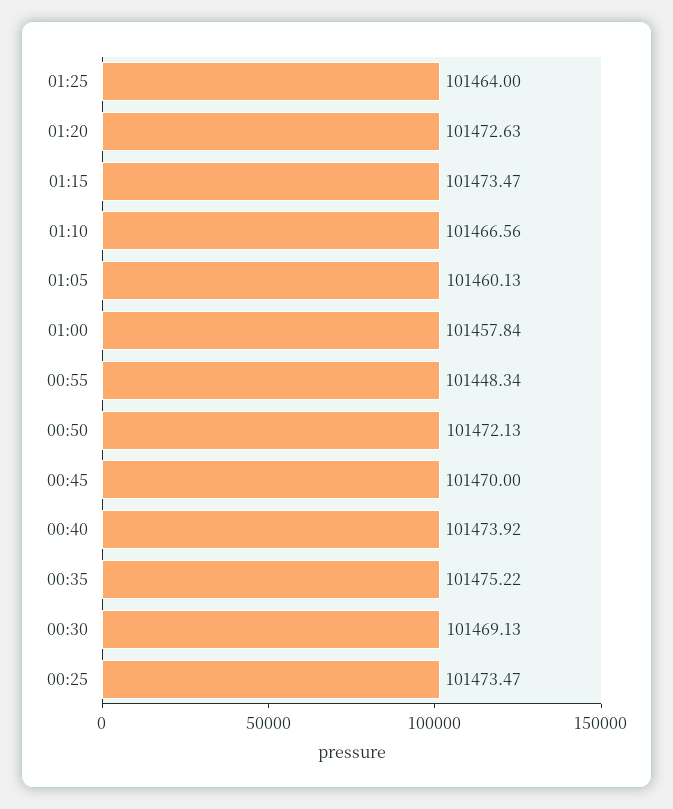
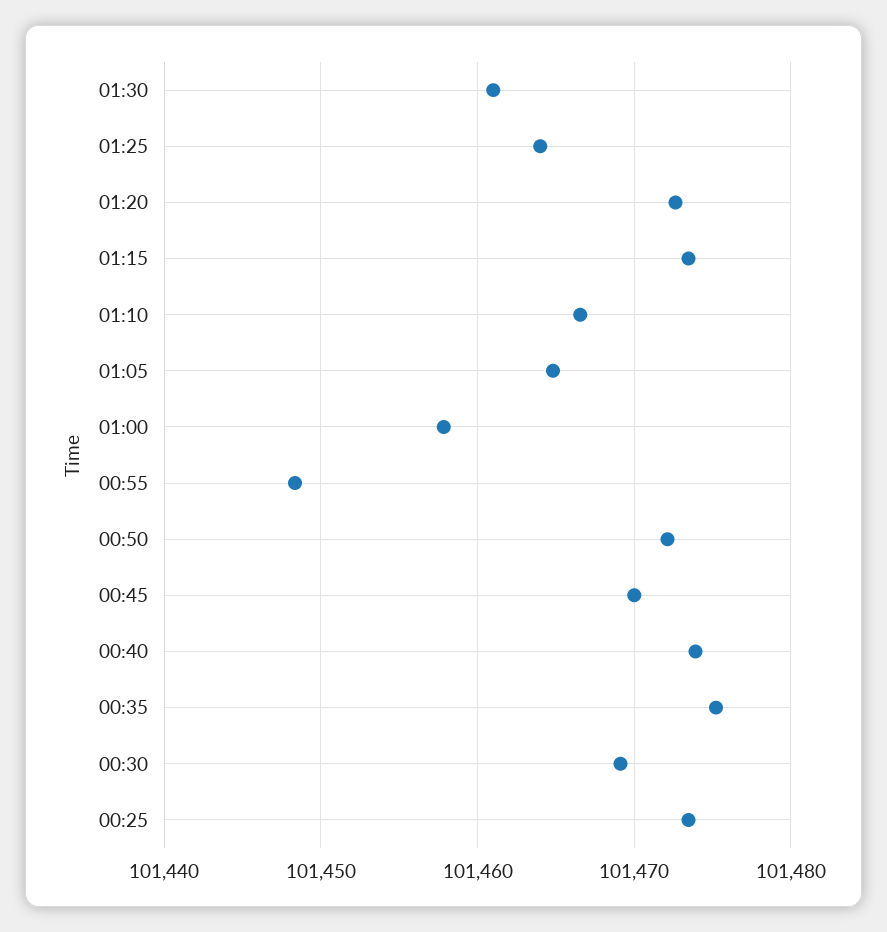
01:05: 101460.13 -> 101465
01:30: none -> 101461

